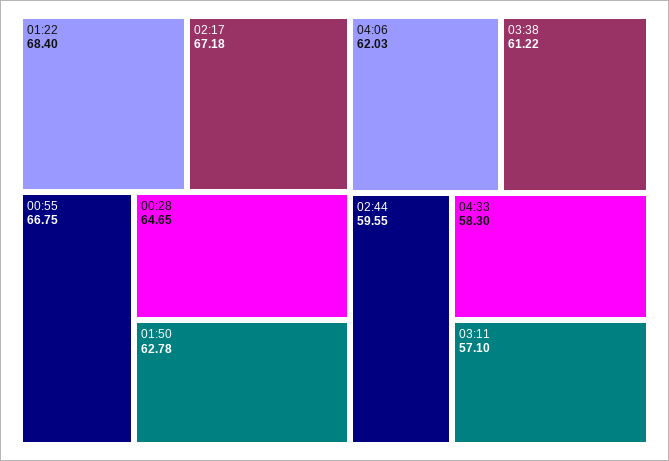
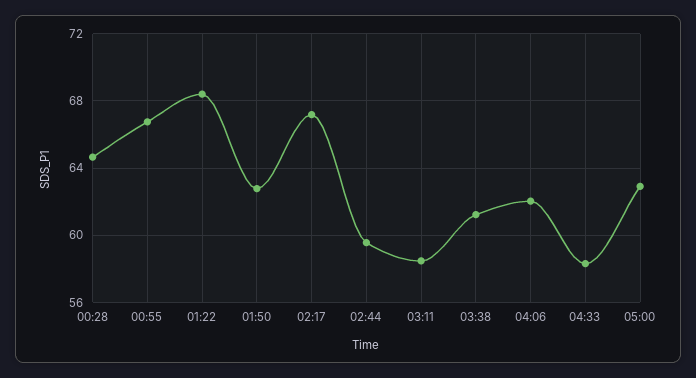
03:11: 57.1 -> 58.5
05:00: none -> 63

